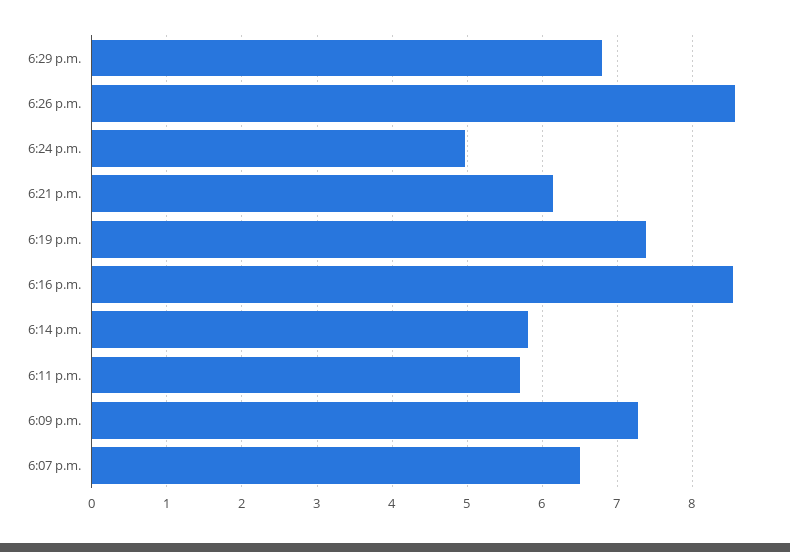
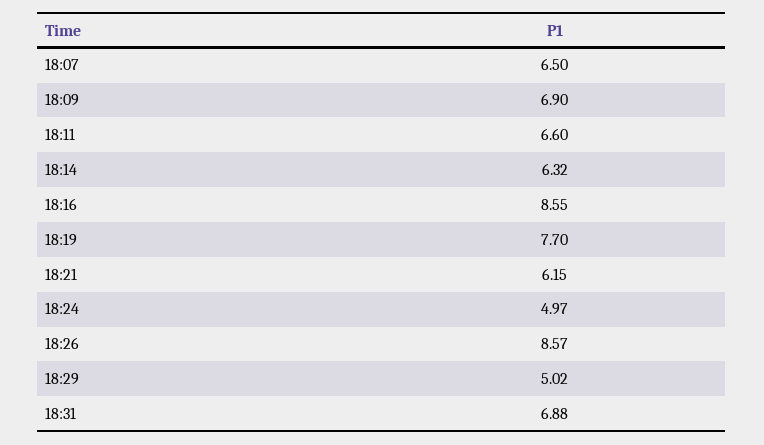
6:29 p.m.: 6.8 -> 5.02
6:19 p.m.: 7.4 -> 7.7
6:14 p.m.: 5.8 -> 6.32
6:11 p.m.: 5.7 -> 6.6
6:09 p.m.: 7.3 -> 6.9
18:31: none -> 6.88

